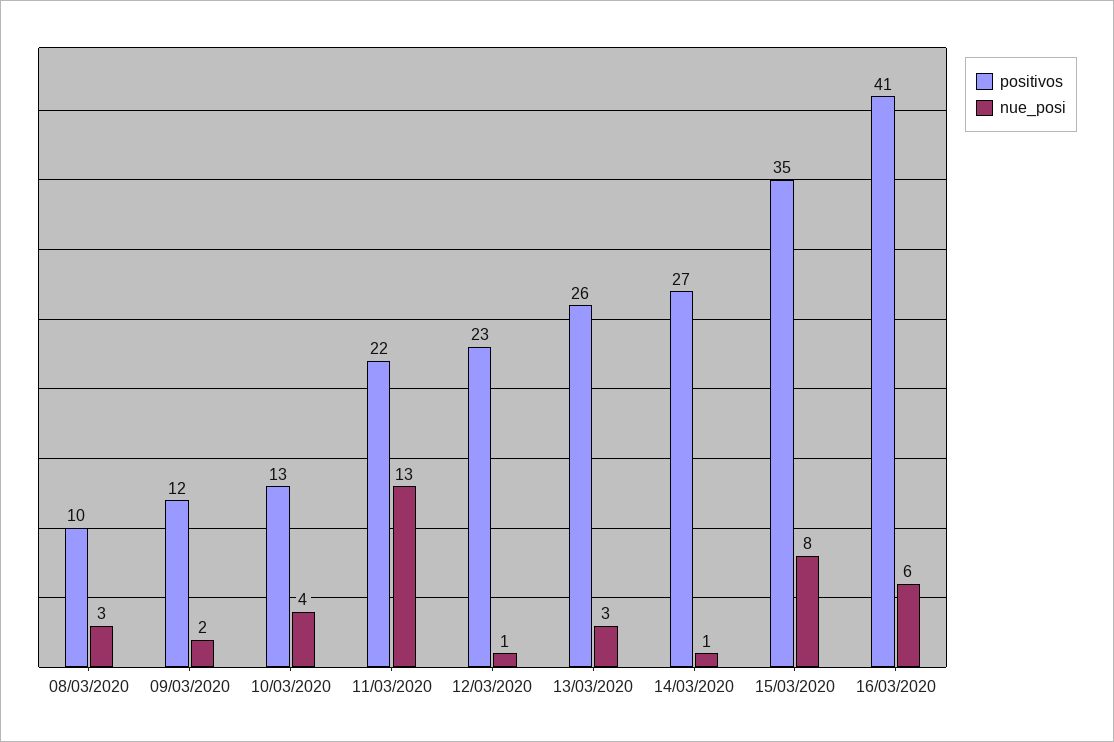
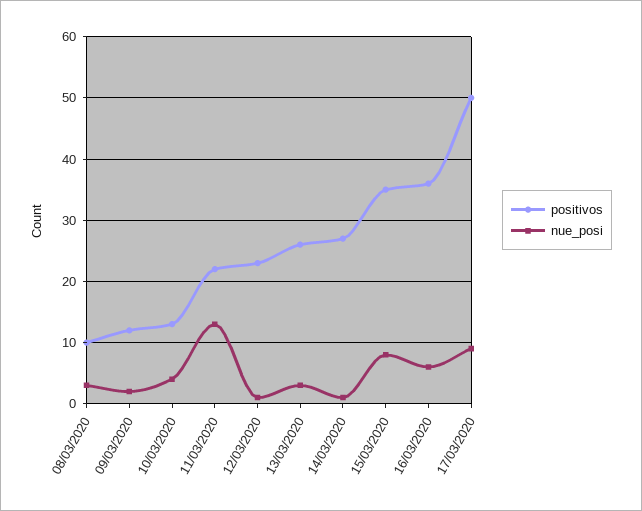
positivos, 16/03/2020: 41 -> 36
positivos, 17/03/2020: none -> 50
nue_posi, 17/03/2020: none -> 9

